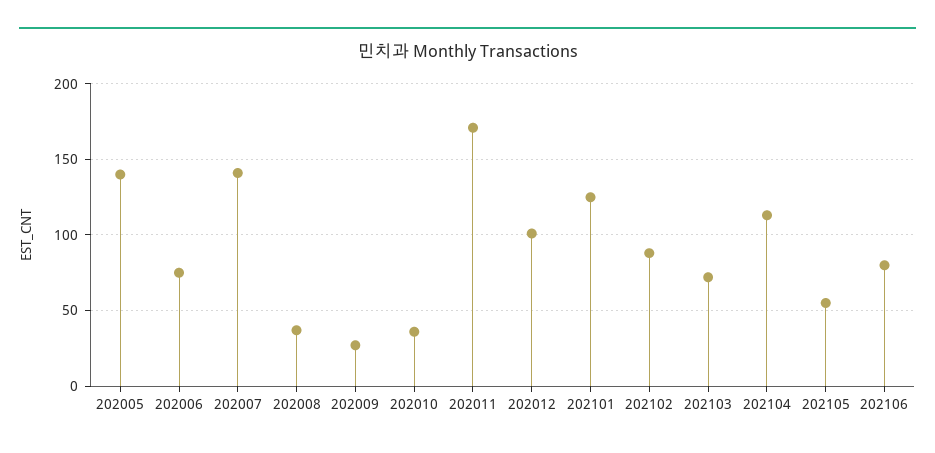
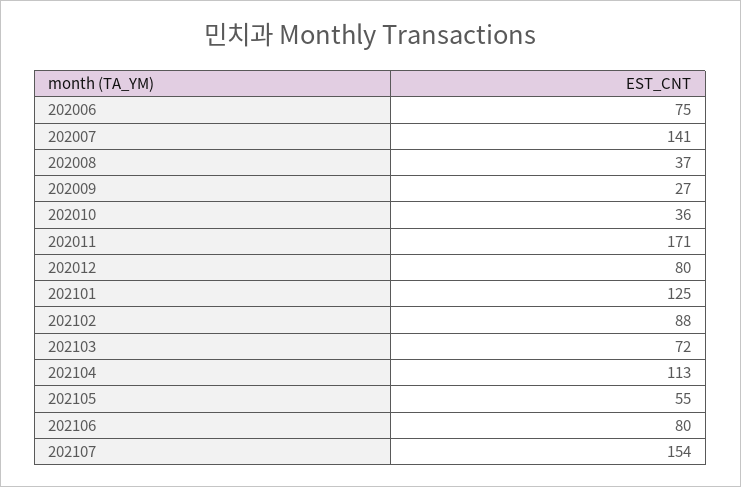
202005: 140 -> none
202012: 100 -> 80
202107: none -> 154

